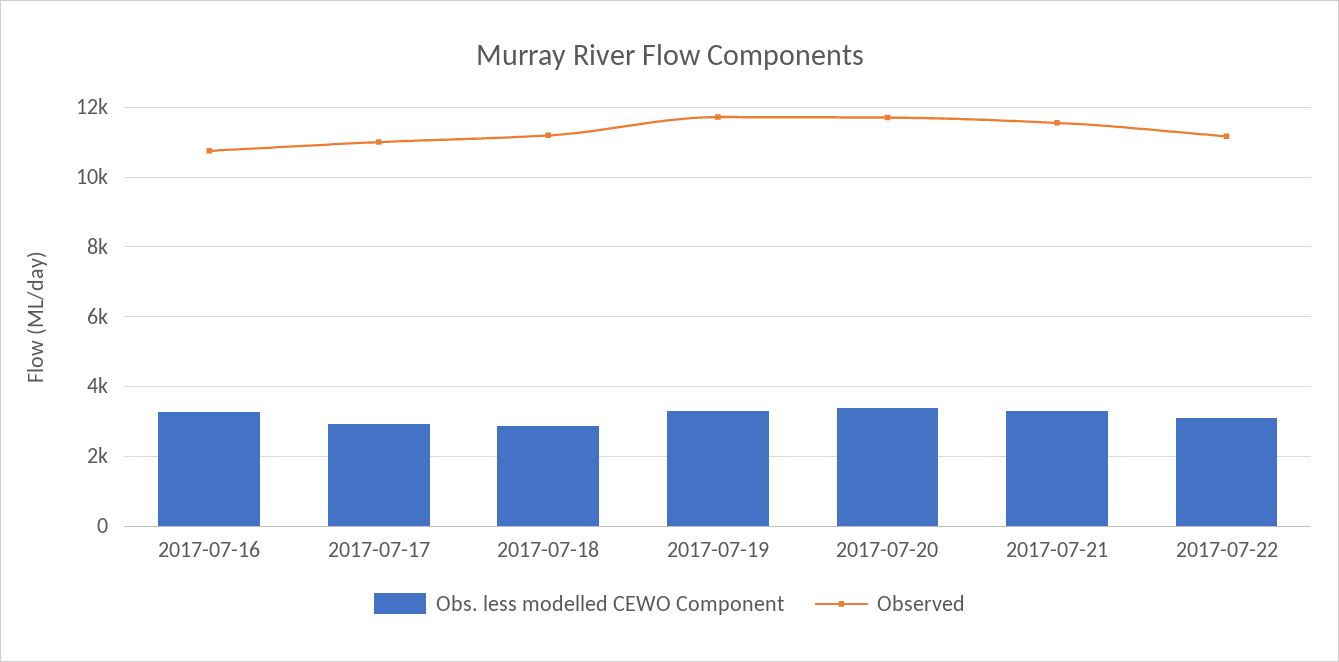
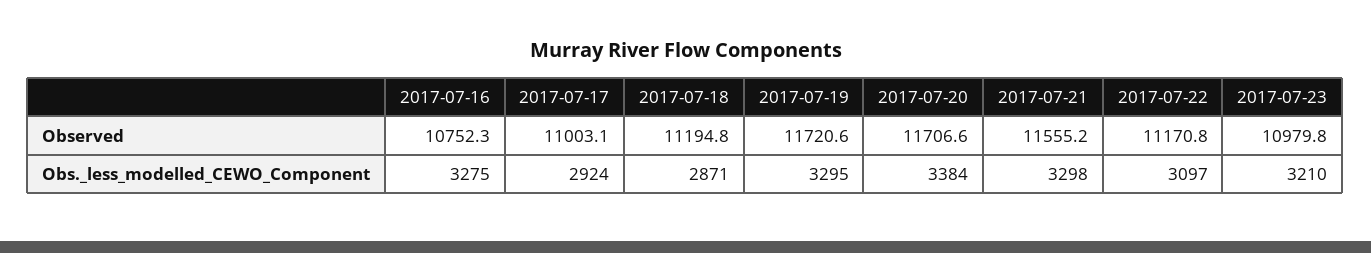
Observed, 2017-07-23: none -> 10979.8
Obs. less modelled CEWO Component, 2017-07-23: none -> 3210

